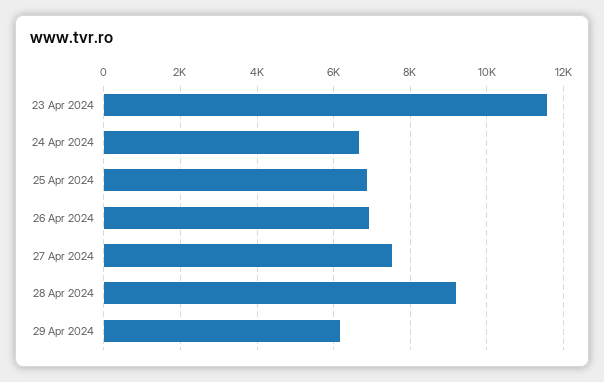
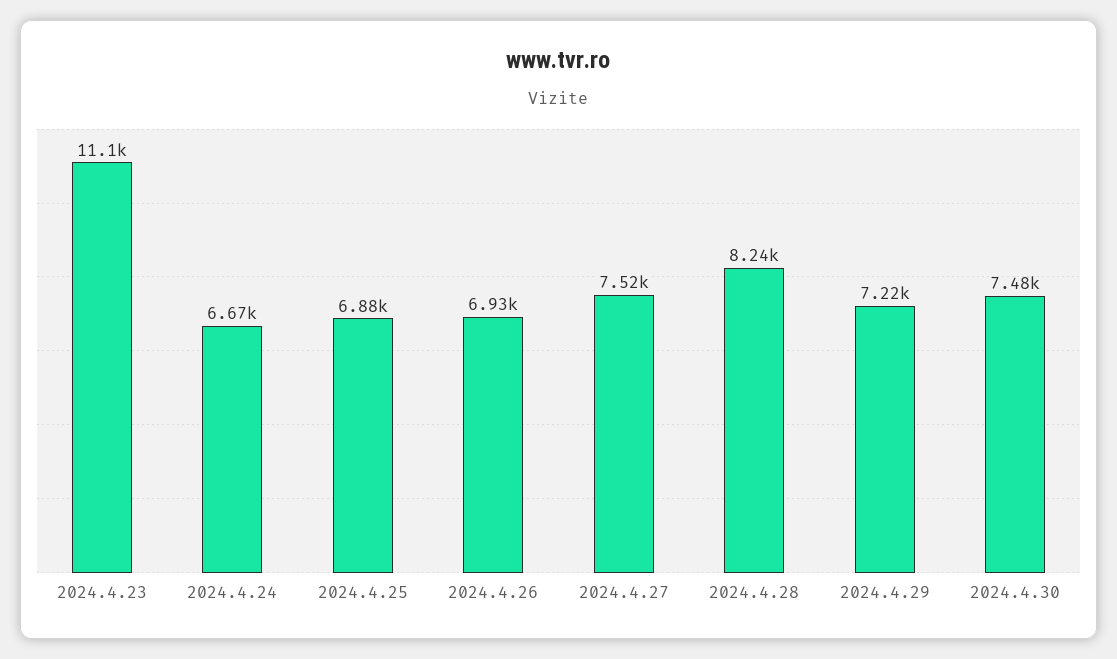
23 Apr 2024: 11600 -> 11100
28 Apr 2024: 9200 -> 8240
29 Apr 2024: 6200 -> 7220
2024.4.30: none -> 7480

